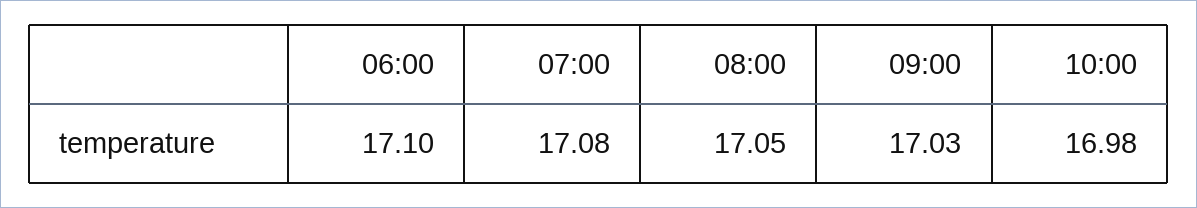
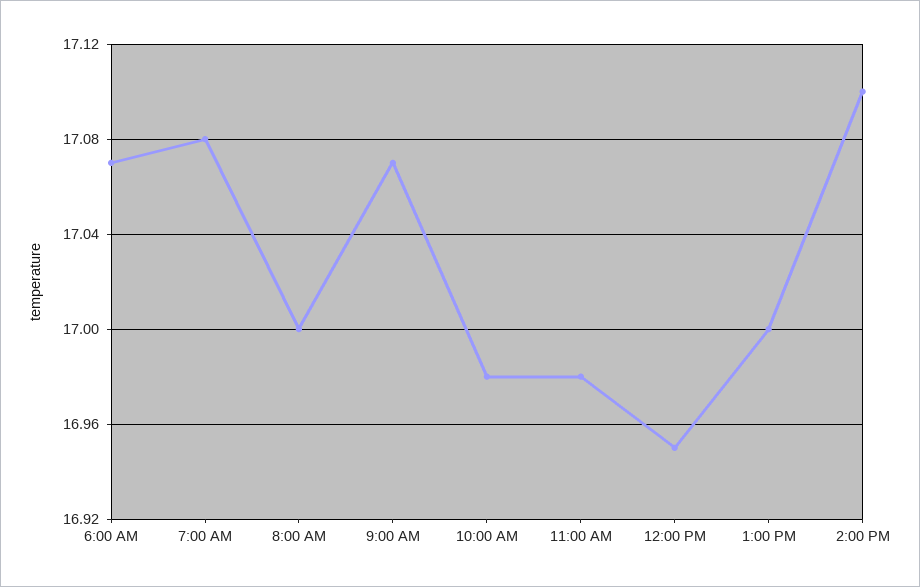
06:00: 17.1 -> 17.07
08:00: 17.05 -> 17
09:00: 17.03 -> 17.07
11:00 AM: none -> 16.98
12:00 PM: none -> 16.95
1:00 PM: none -> 17
2:00 PM: none -> 17.1

